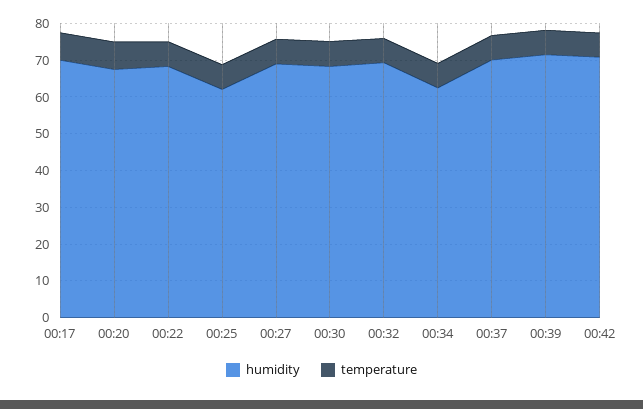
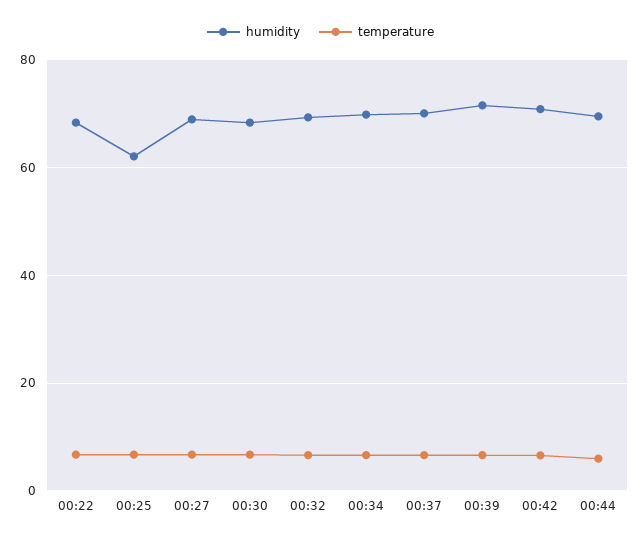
humidity, 00:17: 70 -> none
temperature, 00:17: 7.5 -> none
humidity, 00:20: 67.5 -> none
temperature, 00:20: 7.5 -> none
humidity, 00:34: 62.5 -> 70
humidity, 00:44: none -> 70
temperature, 00:44: none -> 6

